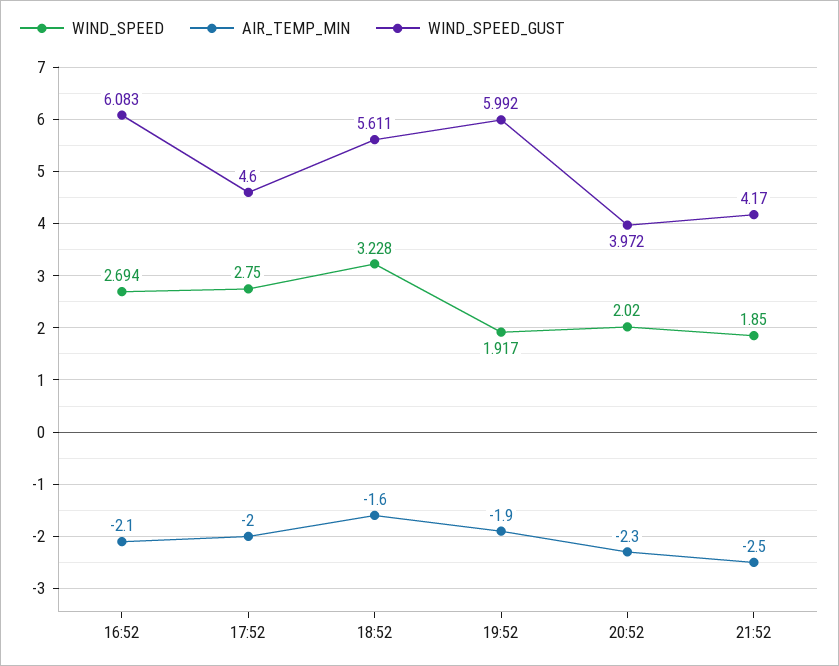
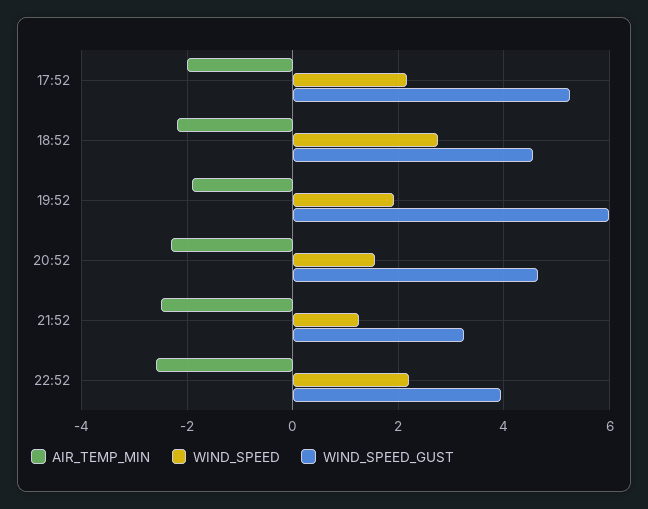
WIND_SPEED, 16:52: 2.694 -> none
AIR_TEMP_MIN, 16:52: -2.1 -> none
WIND_SPEED_GUST, 16:52: 6.083 -> none
WIND_SPEED, 17:52: 2.75 -> 2.2
WIND_SPEED_GUST, 17:52: 4.6 -> 5.2
WIND_SPEED, 18:52: 3.228 -> 2.8
AIR_TEMP_MIN, 18:52: -1.6 -> -2.2
WIND_SPEED_GUST, 18:52: 5.611 -> 4.6
WIND_SPEED, 20:52: 2.02 -> 1.6
WIND_SPEED_GUST, 20:52: 3.972 -> 4.6
WIND_SPEED, 21:52: 1.85 -> 1.2
WIND_SPEED_GUST, 21:52: 4.17 -> 3.2
AIR_TEMP_MIN, 22:52: none -> -2.6
WIND_SPEED, 22:52: none -> 2.2
WIND_SPEED_GUST, 22:52: none -> 4

